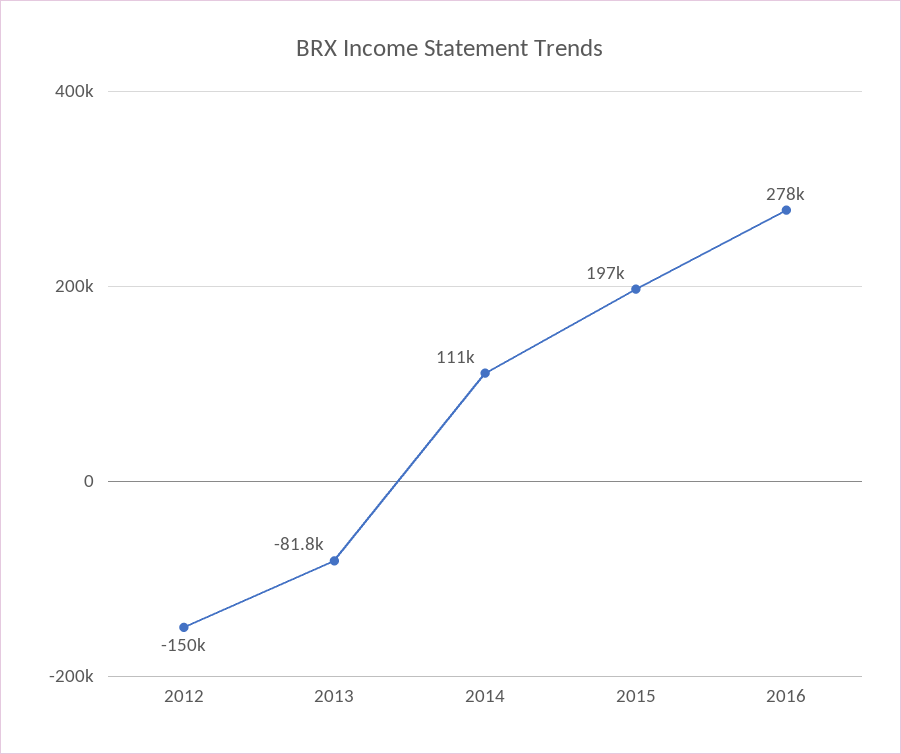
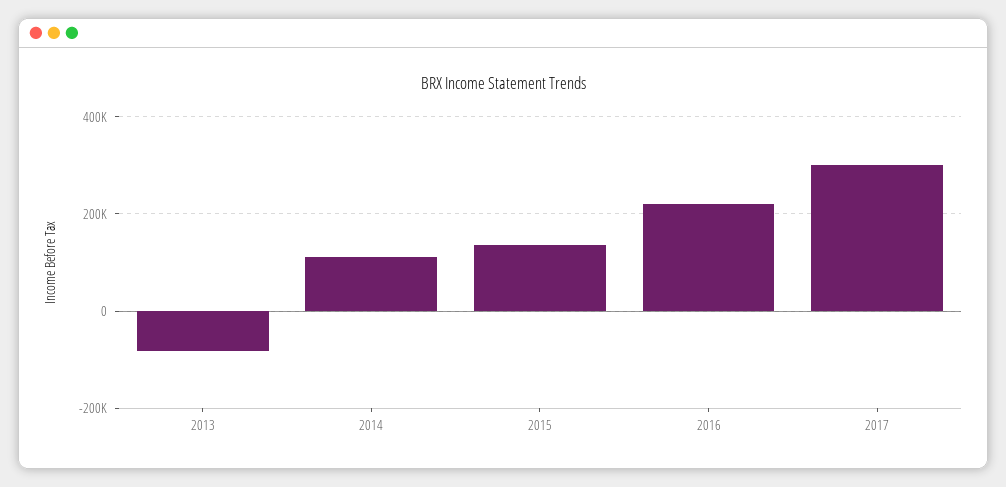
2012: -150000 -> none
2015: 197000 -> 140000
2016: 278000 -> 220000
2017: none -> 300000

